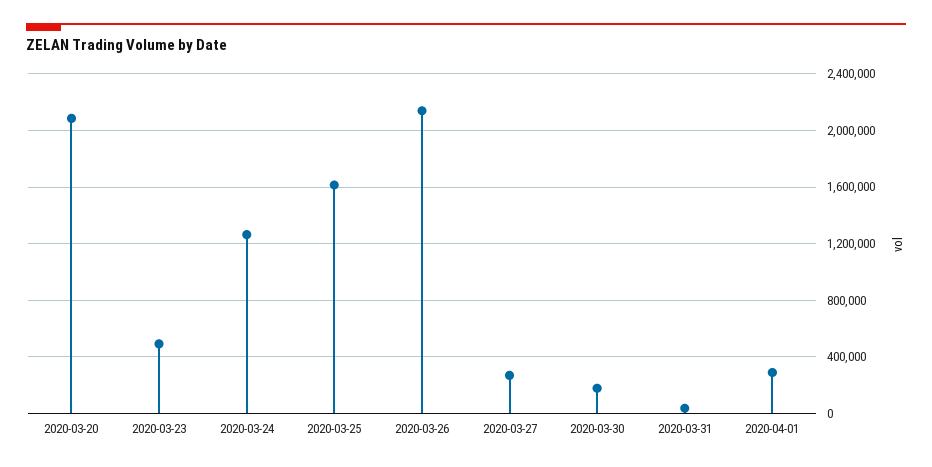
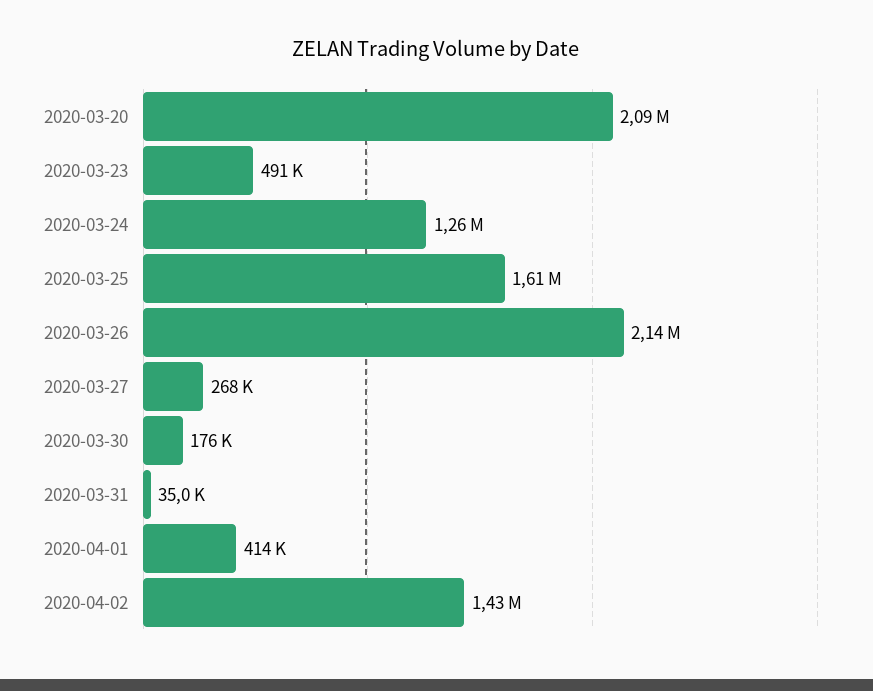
2020-04-01: 300000 -> 414000
2020-04-02: none -> 1430000

